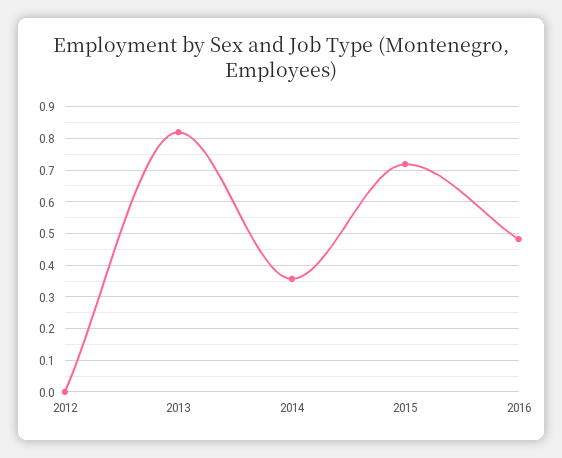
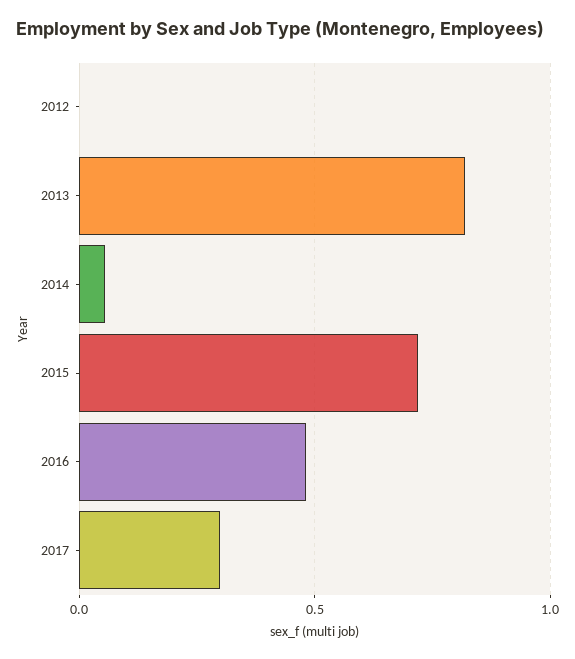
2014: 0.36 -> 0.05
2017: none -> 0.3

